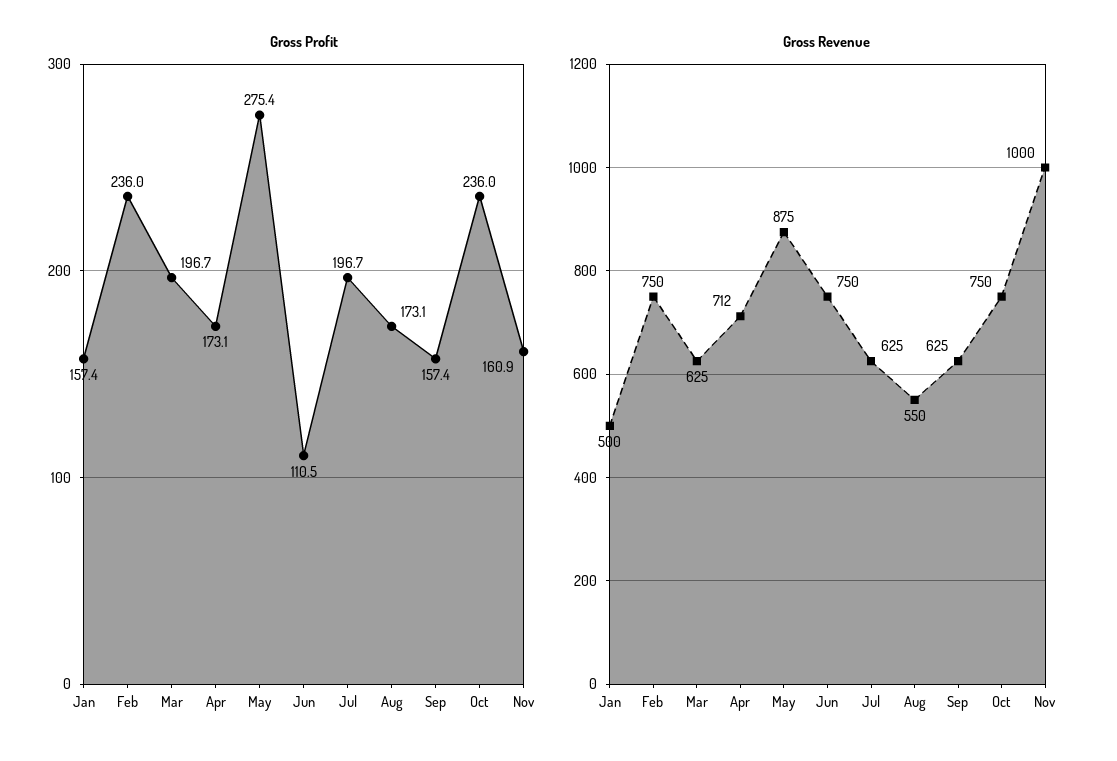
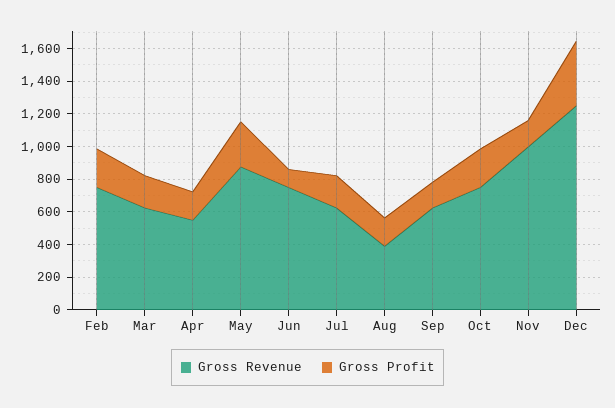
Gross Profit, Jan: 157.4 -> none
Gross Revenue, Jan: 500 -> none
Gross Revenue, Apr: 712 -> 550
Gross Revenue, Aug: 550 -> 400
Gross Revenue, Dec: none -> 1250
Gross Profit, Dec: none -> 400

